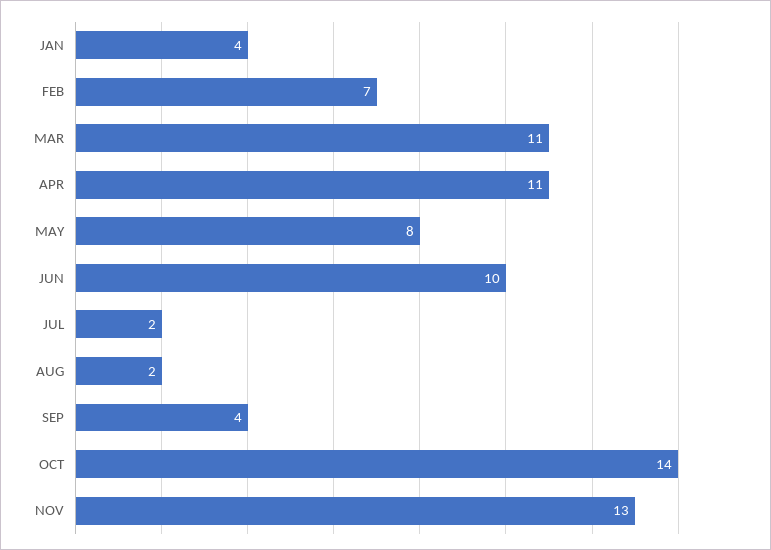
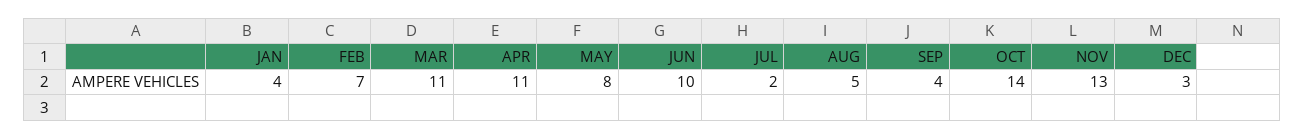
AUG: 2 -> 5
DEC: none -> 3

